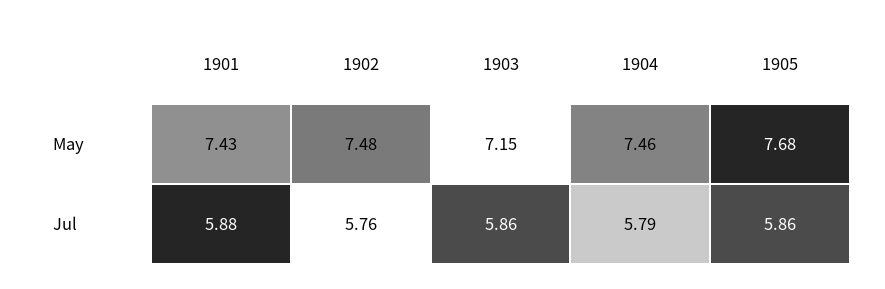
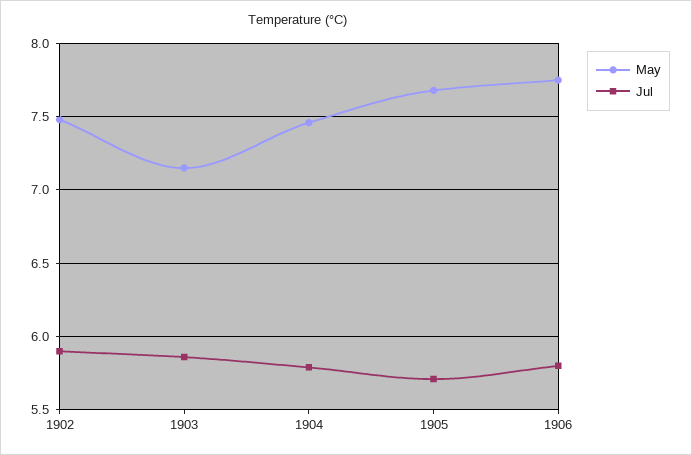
May, 1901: 7.43 -> none
Jul, 1901: 5.88 -> none
Jul, 1902: 5.76 -> 5.9
Jul, 1905: 5.86 -> 5.7
May, 1906: none -> 7.75
Jul, 1906: none -> 5.8

